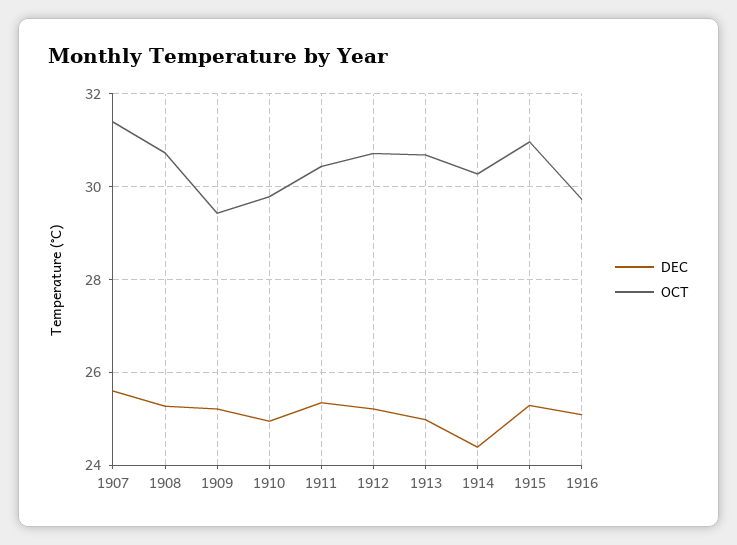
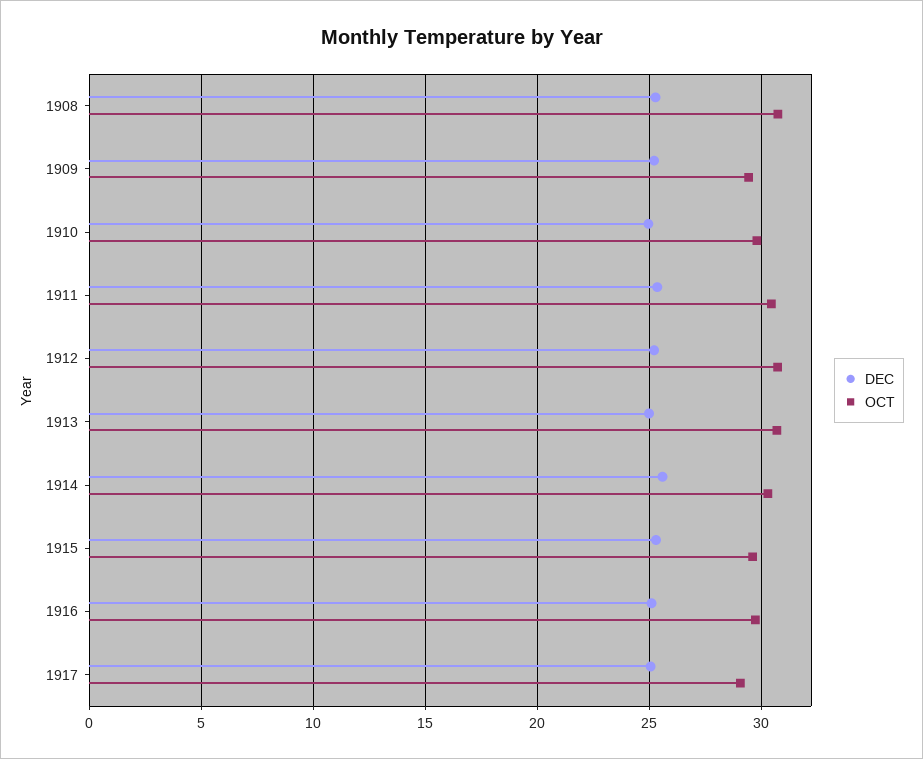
DEC, 1907: 25.6 -> none
OCT, 1907: 31.4 -> none
DEC, 1914: 24.4 -> 25.5
OCT, 1915: 31 -> 29.5
DEC, 1917: none -> 25
OCT, 1917: none -> 29

